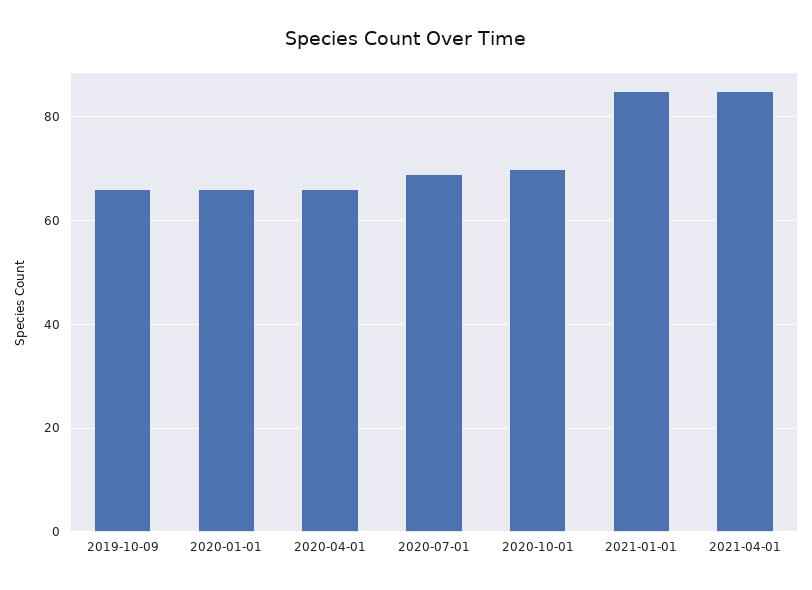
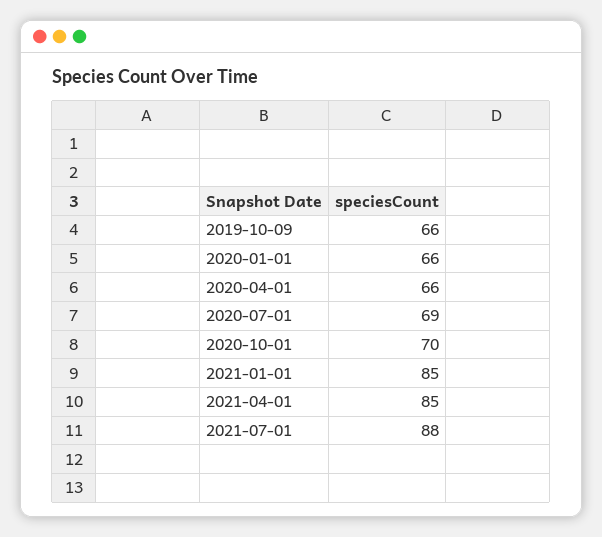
2021-07-01: none -> 88

